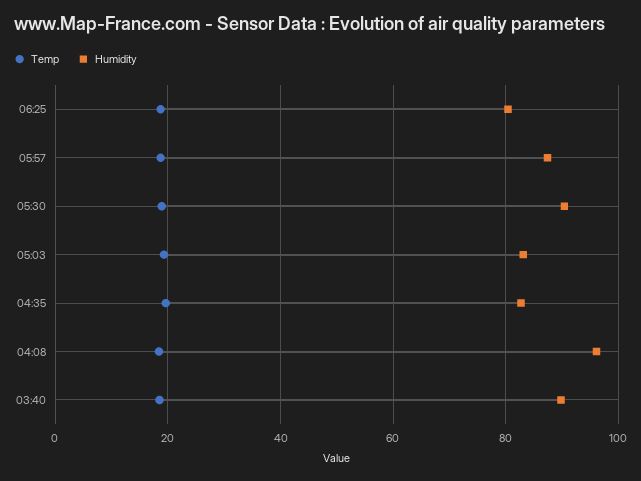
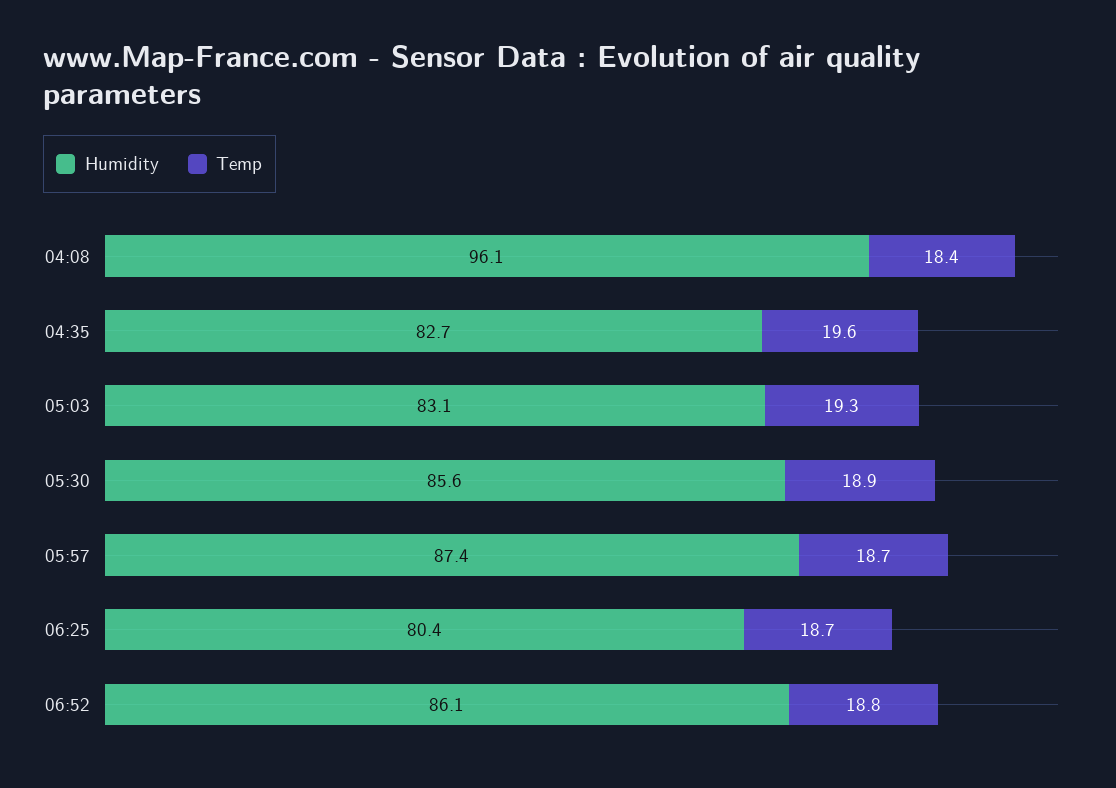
Humidity, 05:30: 90 -> 85.6
Temp, 03:40: 18 -> none
Humidity, 03:40: 90 -> none
Humidity, 06:52: none -> 86.1
Temp, 06:52: none -> 18.8

